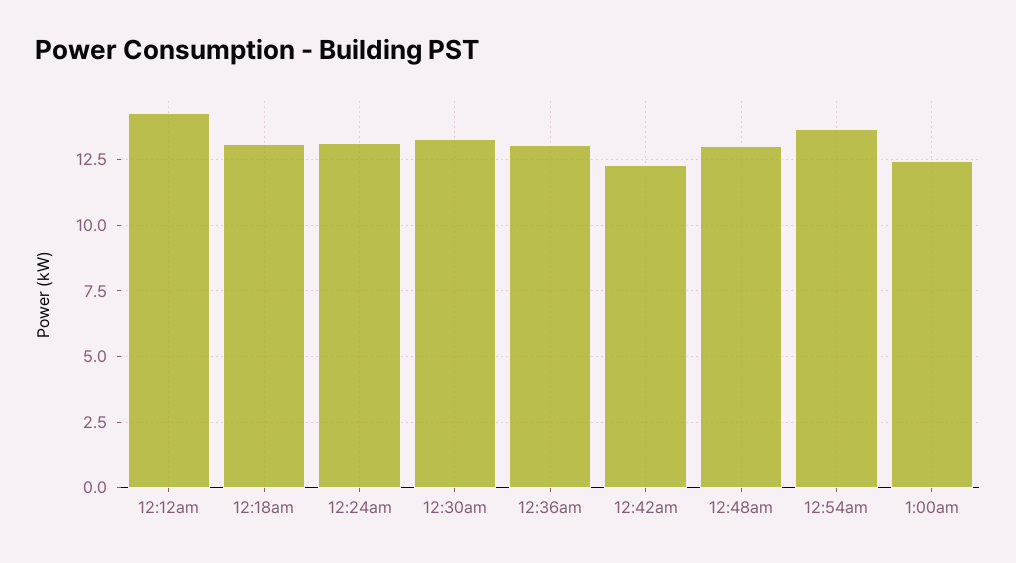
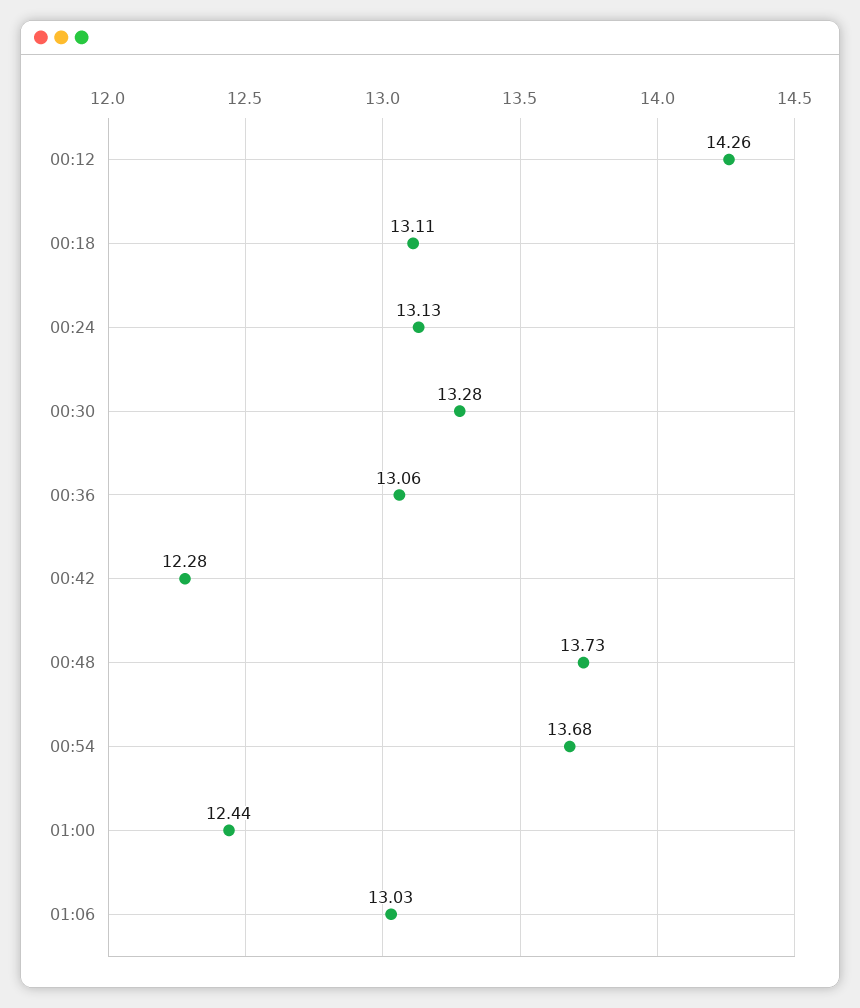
12:48am: 13 -> 13.73
01:06: none -> 13.03

